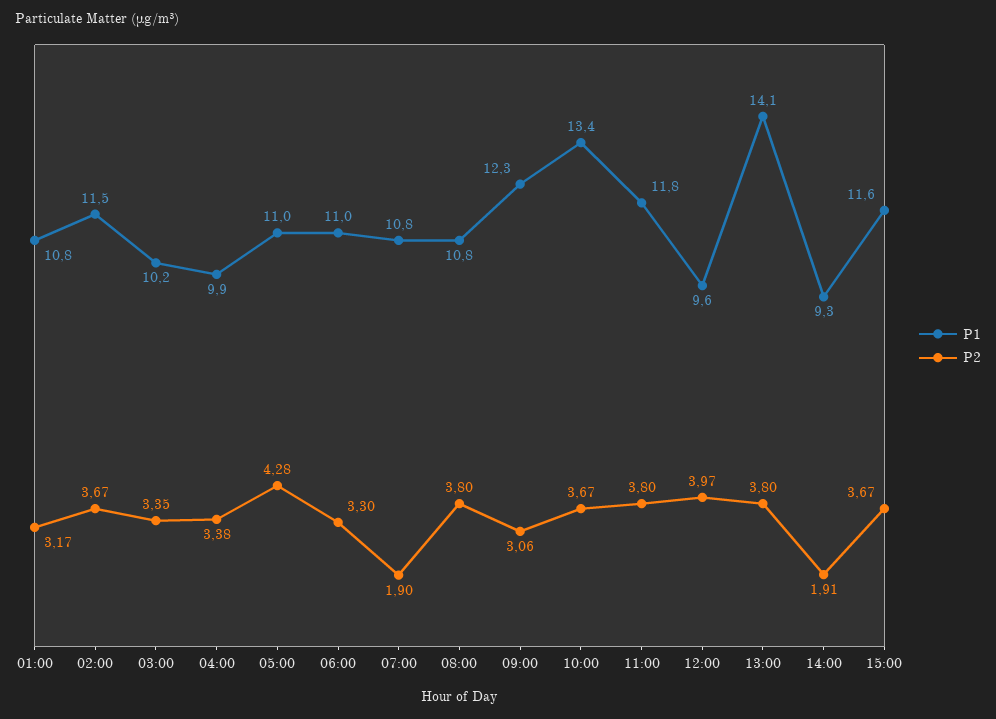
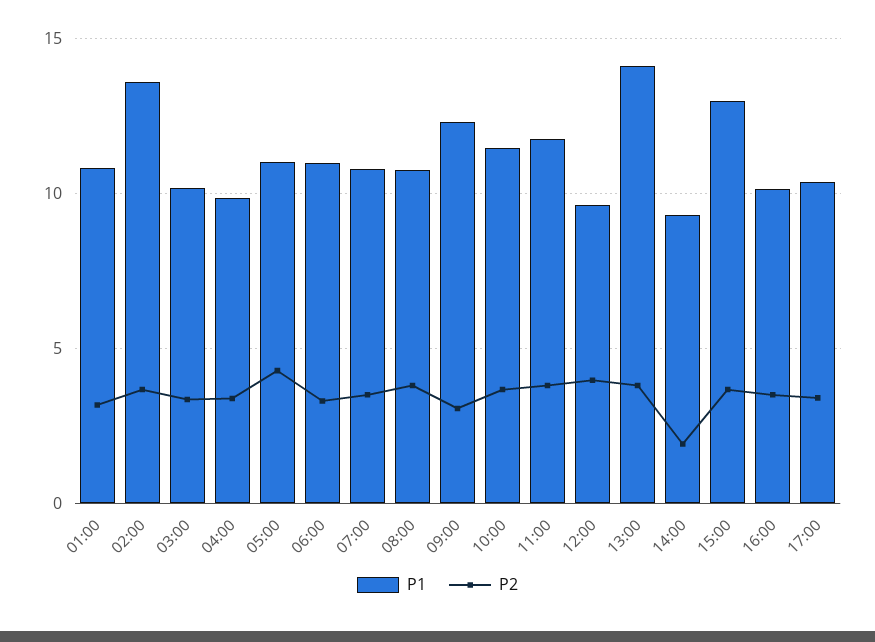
P1, 02:00: 11.5 -> 13.5
P2, 07:00: 1.9 -> 3.5
P1, 10:00: 13.4 -> 11.5
P1, 15:00: 11.6 -> 13
P1, 16:00: none -> 10
P2, 16:00: none -> 3.5
P1, 17:00: none -> 10.5
P2, 17:00: none -> 3.5

